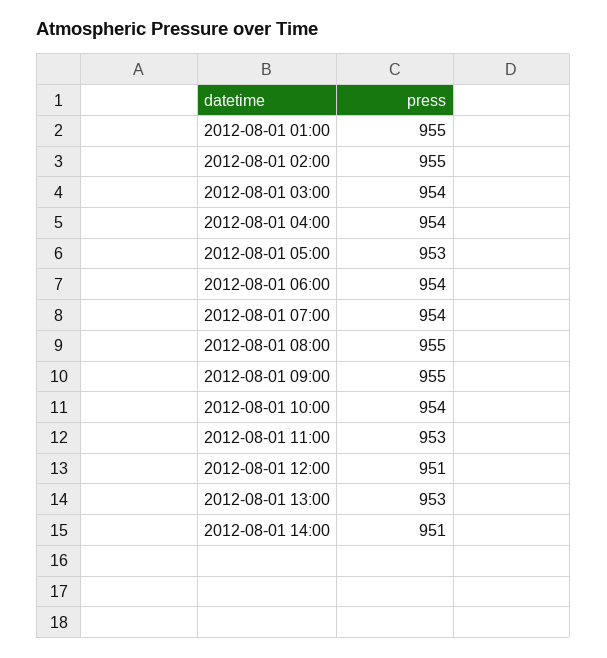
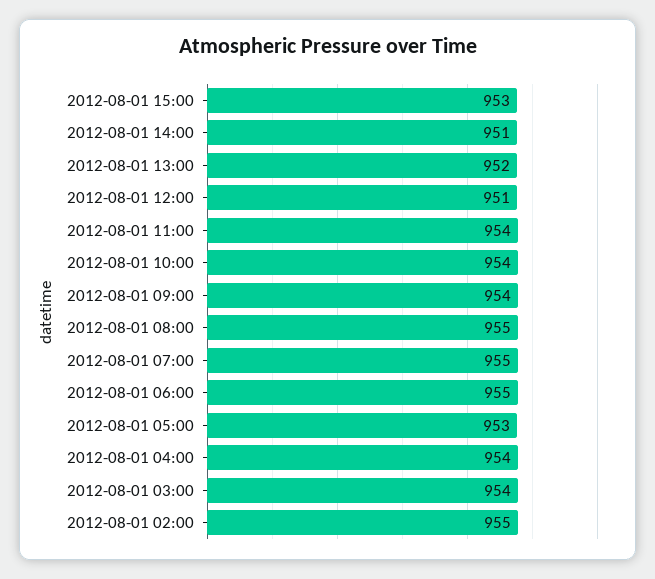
2012-08-01 01:00: 955 -> none
2012-08-01 06:00: 954 -> 955
2012-08-01 07:00: 954 -> 955
2012-08-01 09:00: 955 -> 954
2012-08-01 11:00: 953 -> 954
2012-08-01 13:00: 953 -> 952
2012-08-01 15:00: none -> 953

